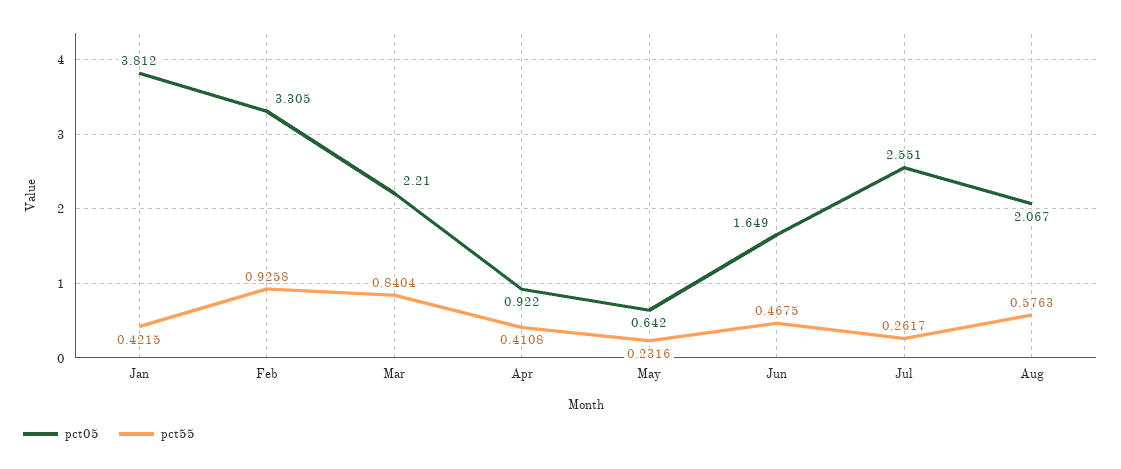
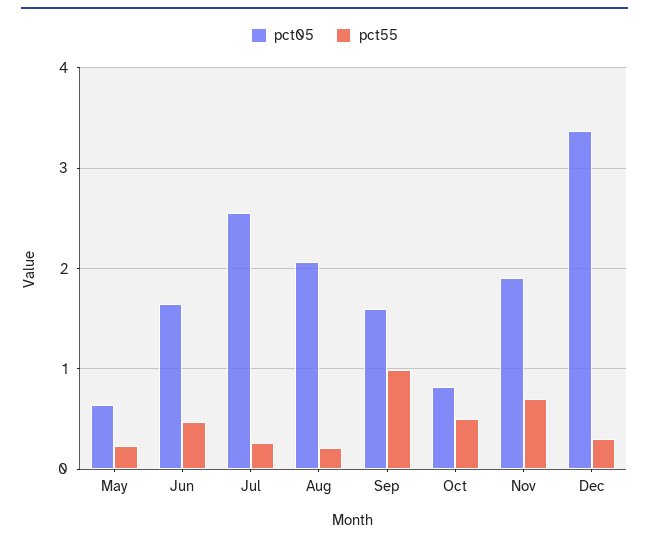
pct05, Jan: 3.812 -> none
pct55, Jan: 0.4215 -> none
pct05, Feb: 3.305 -> none
pct55, Feb: 0.9258 -> none
pct05, Mar: 2.21 -> none
pct55, Mar: 0.8404 -> none
pct05, Apr: 0.922 -> none
pct55, Apr: 0.4108 -> none
pct55, Aug: 0.5763 -> 0.2
pct05, Sep: none -> 1.6
pct55, Sep: none -> 1
pct05, Oct: none -> 0.8
pct55, Oct: none -> 0.5
pct05, Nov: none -> 1.9
pct55, Nov: none -> 0.7
pct05, Dec: none -> 3.4
pct55, Dec: none -> 0.3

